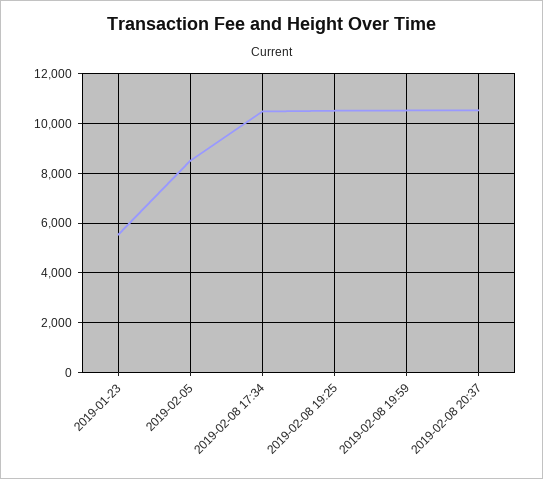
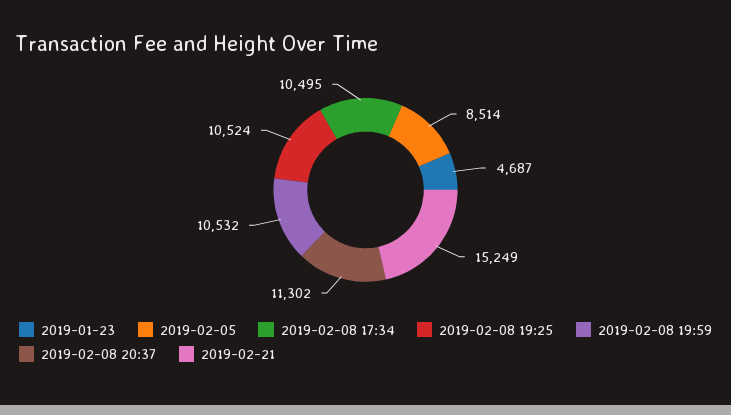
2019-01-23: 5500 -> 4687
2019-02-08 20:37: 10500 -> 11302
2019-02-21: none -> 15249

